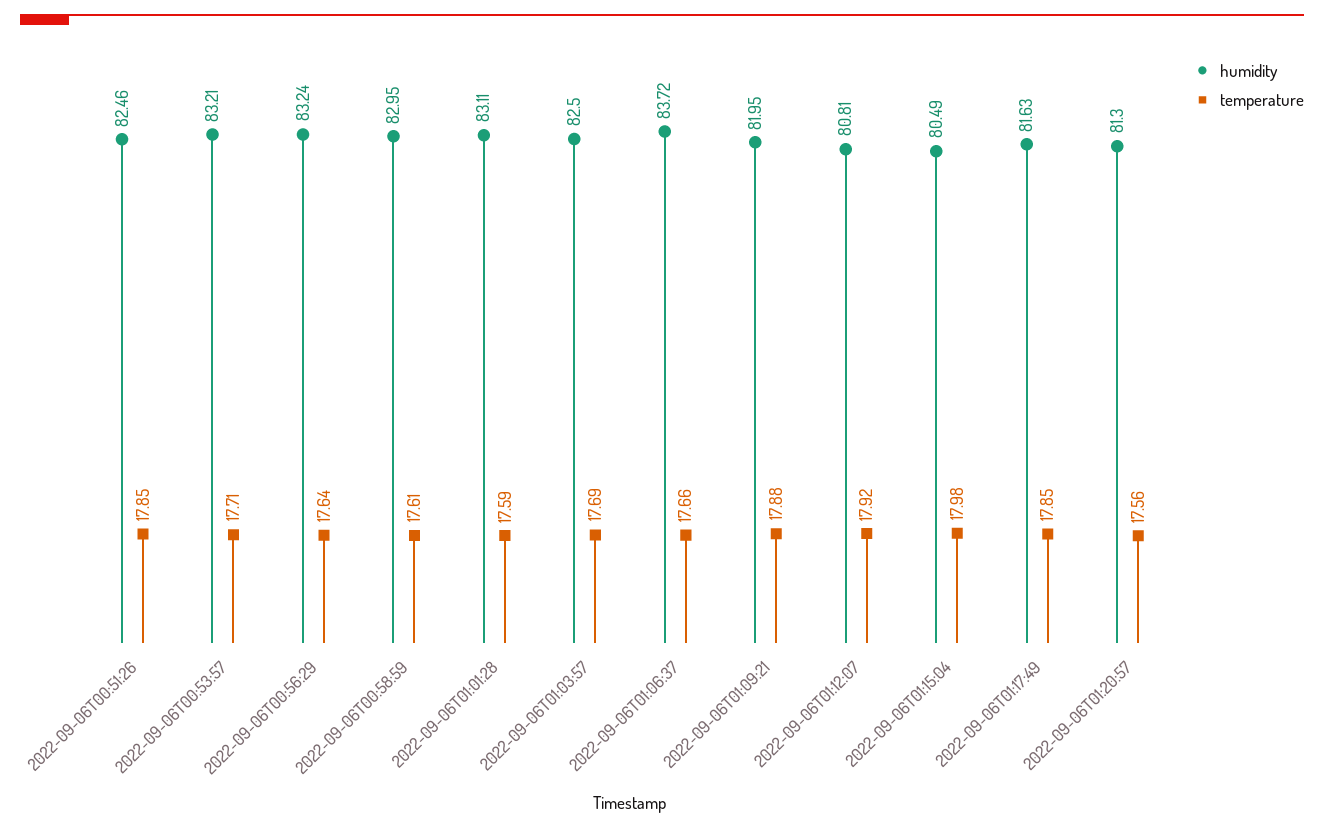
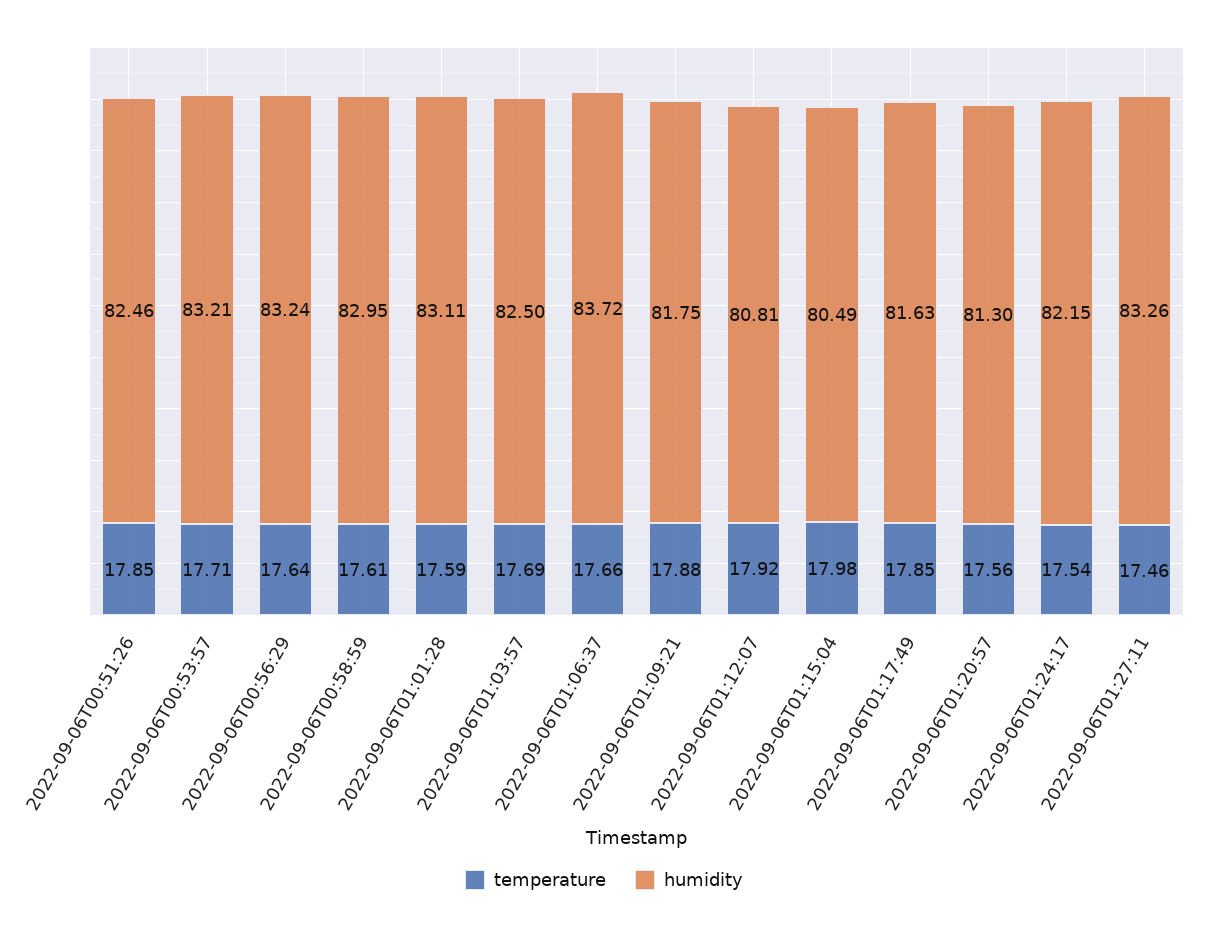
humidity, 2022-09-06T01:09:21: 81.95 -> 81.75
temperature, 2022-09-06T01:24:17: none -> 17.54
humidity, 2022-09-06T01:24:17: none -> 82.15
temperature, 2022-09-06T01:27:11: none -> 17.46
humidity, 2022-09-06T01:27:11: none -> 83.26

